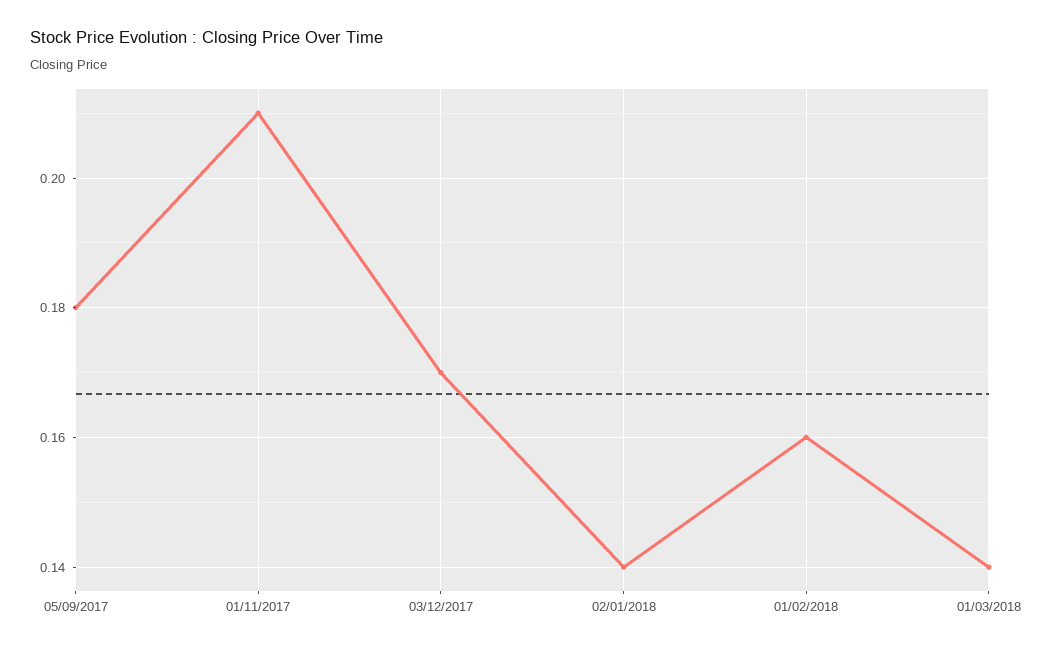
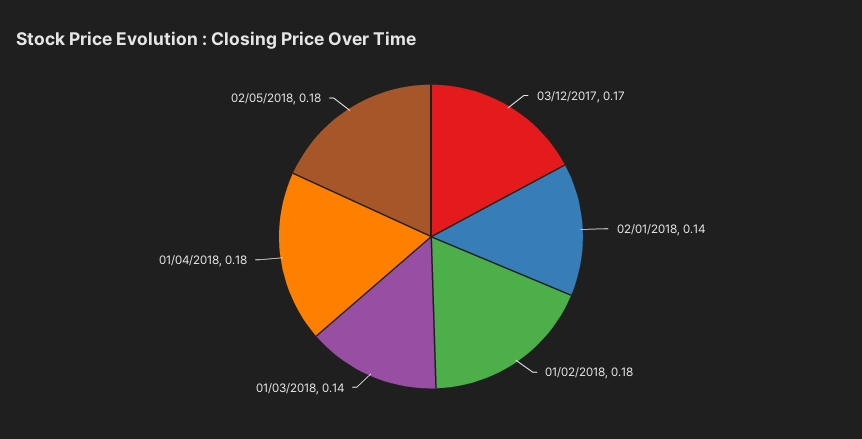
05/09/2017: 0.18 -> none
01/11/2017: 0.21 -> none
01/02/2018: 0.16 -> 0.18
01/04/2018: none -> 0.18
02/05/2018: none -> 0.18

